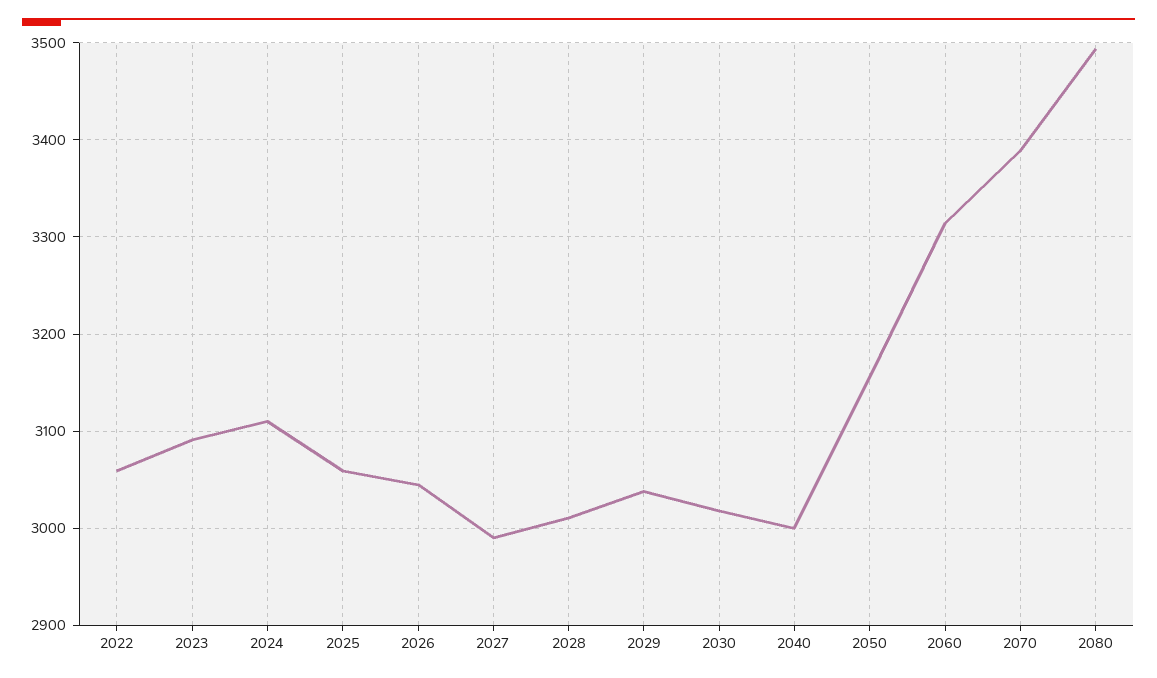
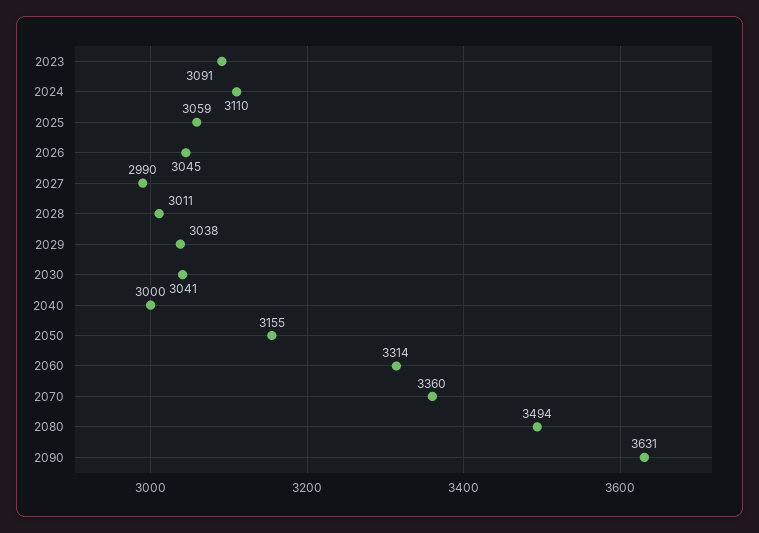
2022: 3060 -> none
2030: 3020 -> 3041
2070: 3390 -> 3360
2090: none -> 3631

